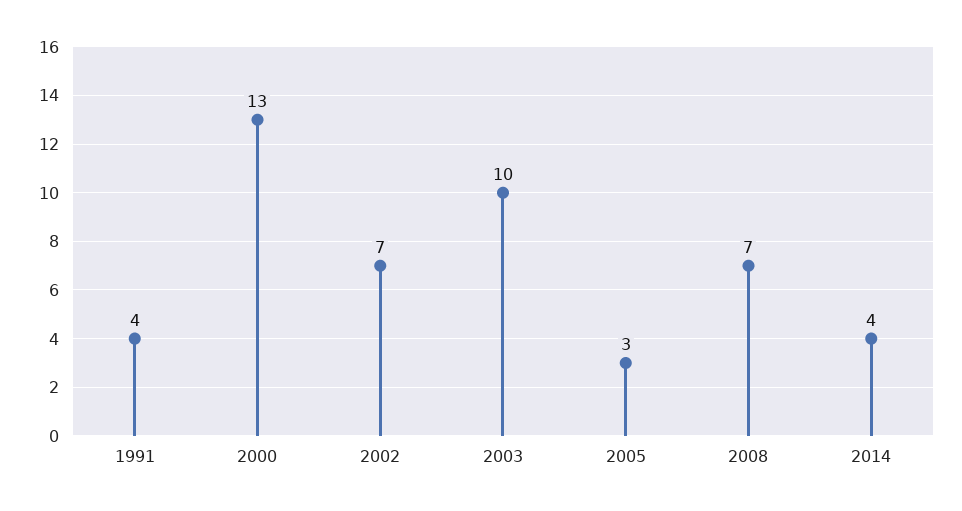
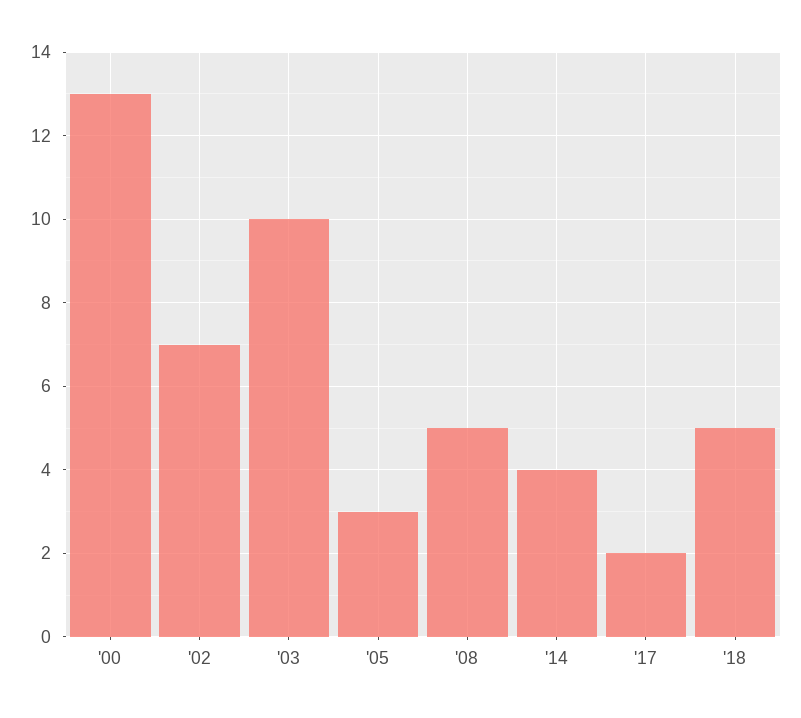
1991: 4 -> none
2008: 7 -> 5
'17: none -> 2
'18: none -> 5

